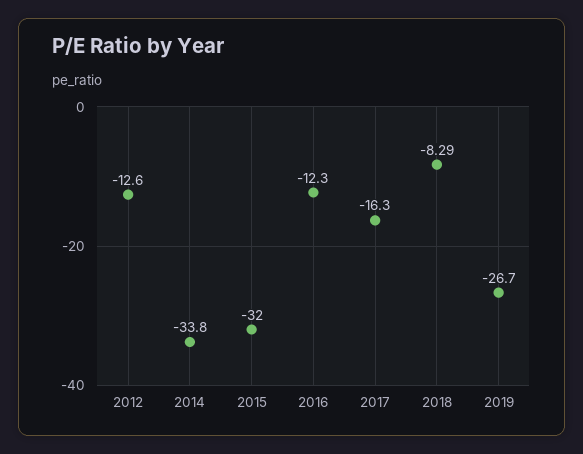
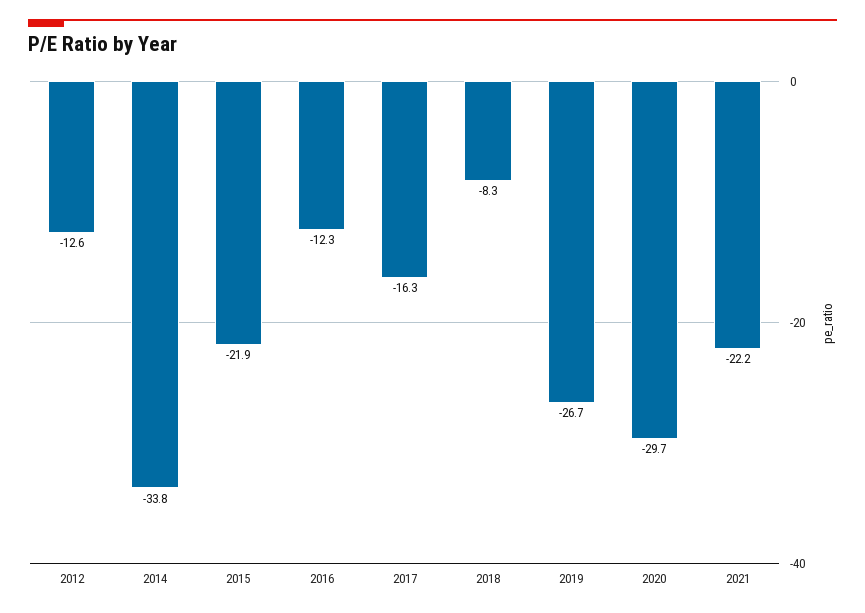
2015: -32 -> -21.9
2020: none -> -29.7
2021: none -> -22.2

